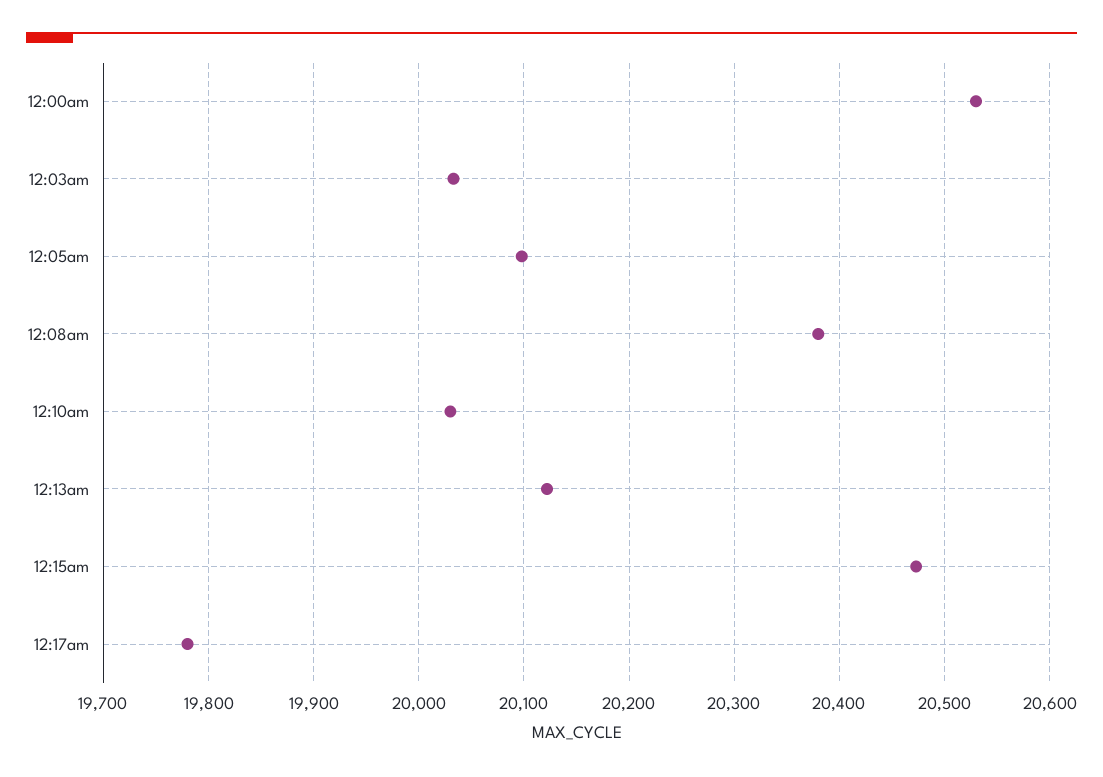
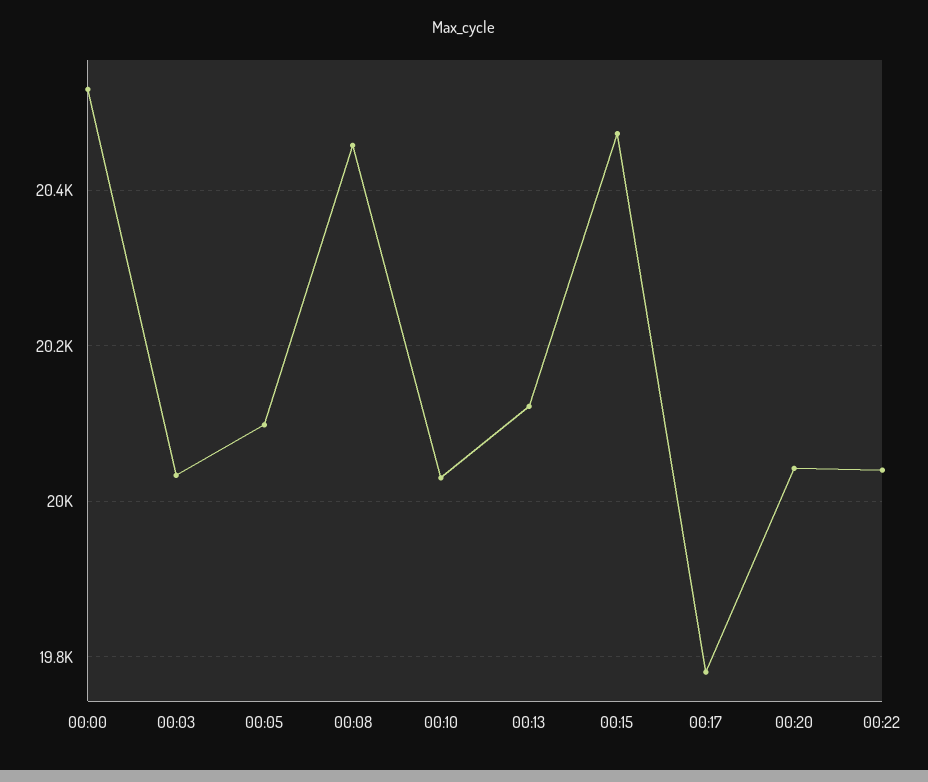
12:08am: 20380 -> 20460
00:20: none -> 20040
00:22: none -> 20040

